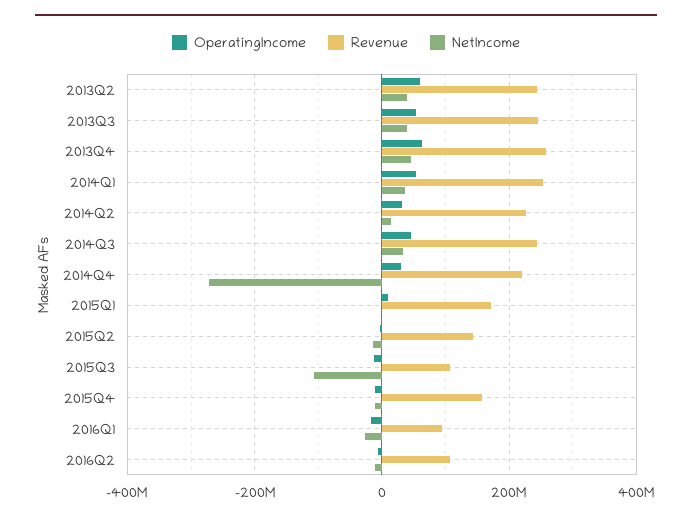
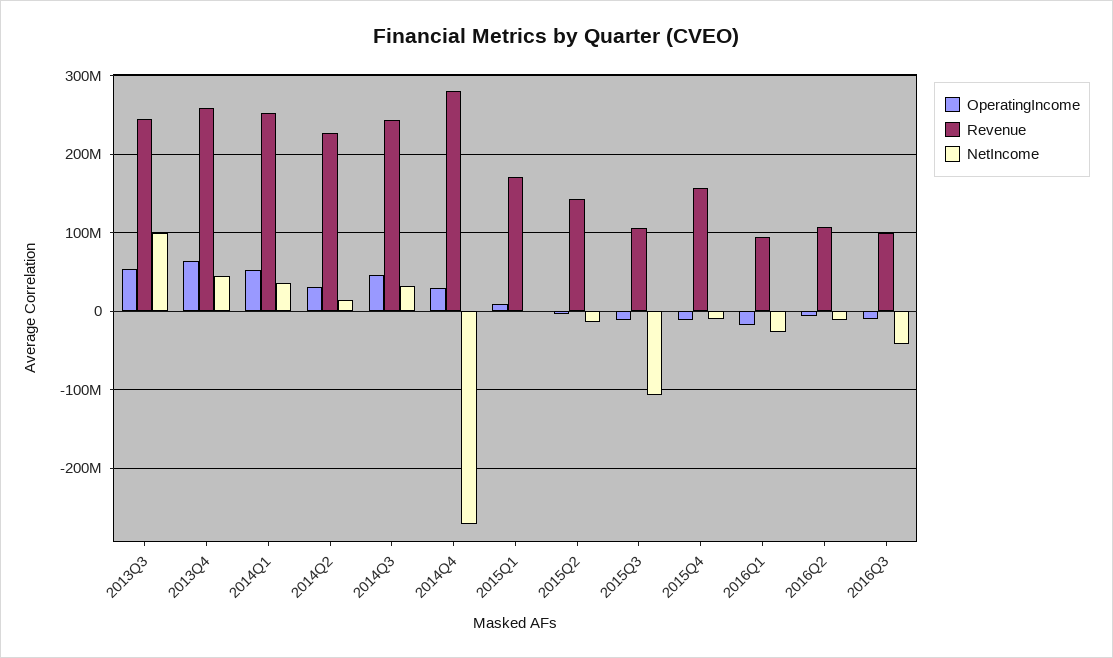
OperatingIncome, 2013Q2: 60000000 -> none
Revenue, 2013Q2: 240000000 -> none
NetIncome, 2013Q2: 40000000 -> none
NetIncome, 2013Q3: 40000000 -> 100000000
Revenue, 2014Q4: 220000000 -> 280000000
OperatingIncome, 2016Q3: none -> -10000000
Revenue, 2016Q3: none -> 100000000
NetIncome, 2016Q3: none -> -40000000

